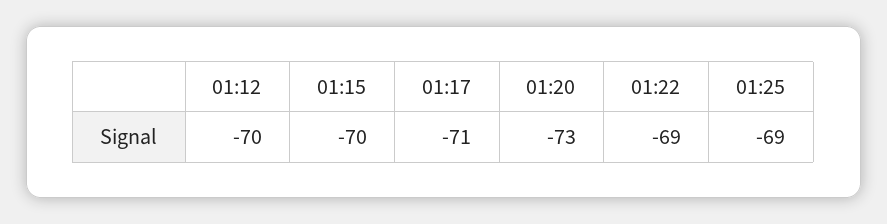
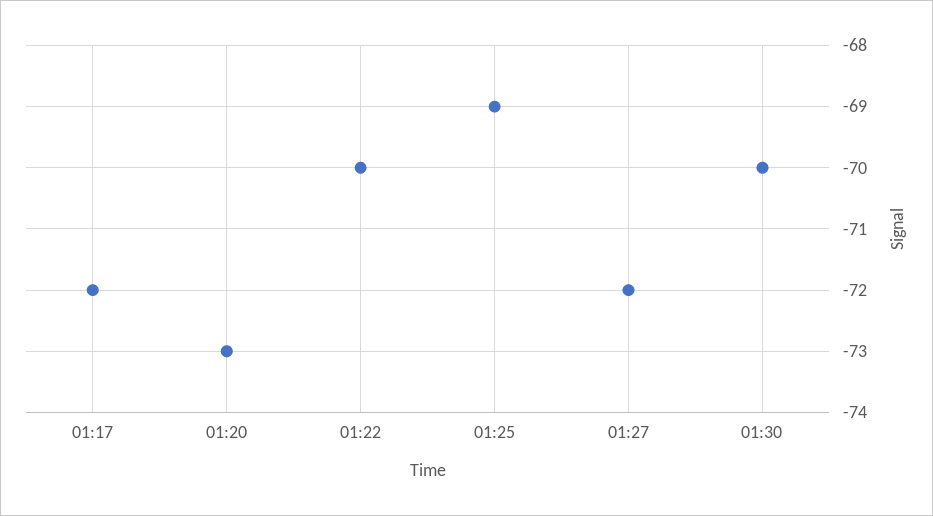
01:12: -70 -> none
01:15: -70 -> none
01:17: -71 -> -72
01:22: -69 -> -70
01:27: none -> -72
01:30: none -> -70

